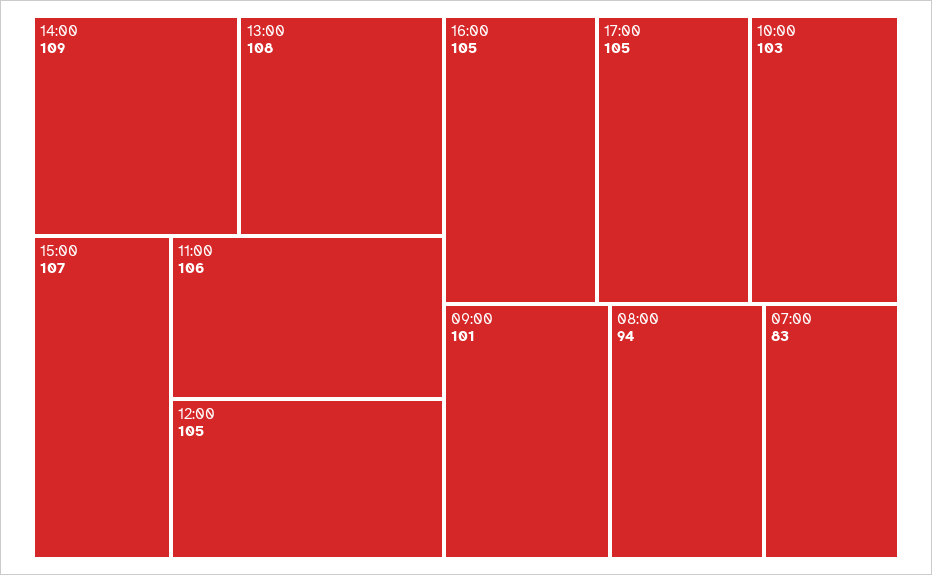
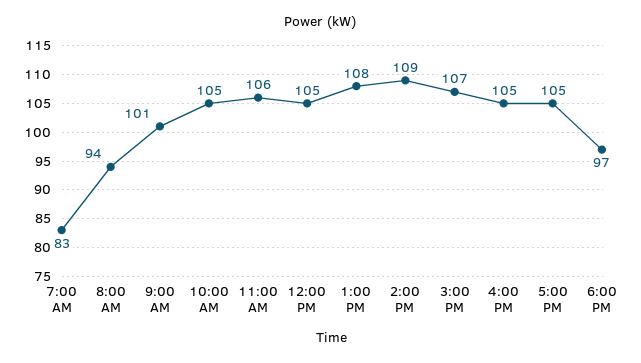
10:00: 103 -> 105
6:00 PM: none -> 97

